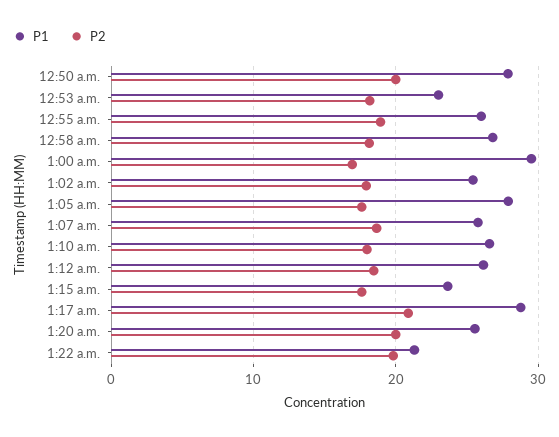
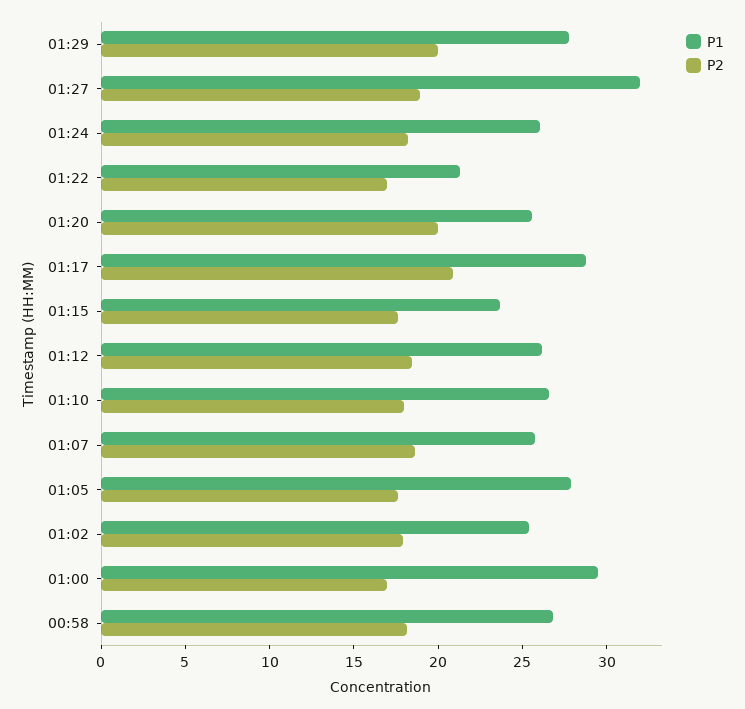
P1, 12:50 a.m.: 28 -> none
P2, 12:50 a.m.: 20 -> none
P1, 12:53 a.m.: 23 -> none
P2, 12:53 a.m.: 18 -> none
P1, 12:55 a.m.: 26 -> none
P2, 12:55 a.m.: 19 -> none
P2, 1:22 a.m.: 20 -> 17
P1, 01:29: none -> 28
P2, 01:29: none -> 20
P1, 01:27: none -> 32
P2, 01:27: none -> 19
P1, 01:24: none -> 26
P2, 01:24: none -> 18

